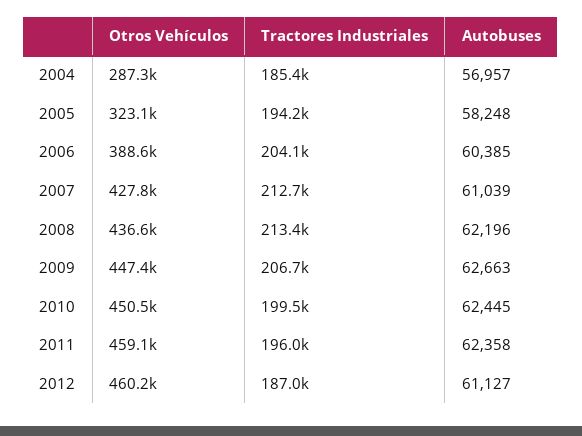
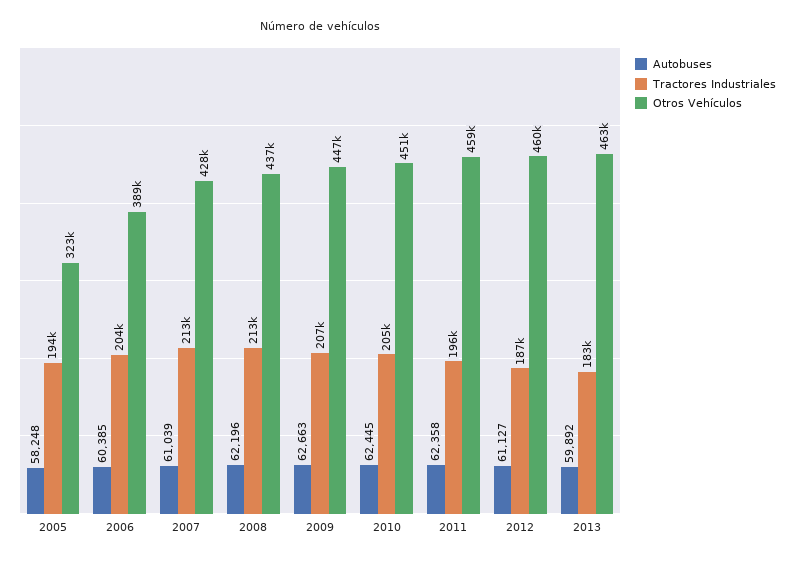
Otros Vehículos, 2004: 287300 -> none
Tractores Industriales, 2004: 185400 -> none
Autobuses, 2004: 56957 -> none
Tractores Industriales, 2010: 199500 -> 205000
Autobuses, 2013: none -> 59892
Tractores Industriales, 2013: none -> 183000
Otros Vehículos, 2013: none -> 463000

